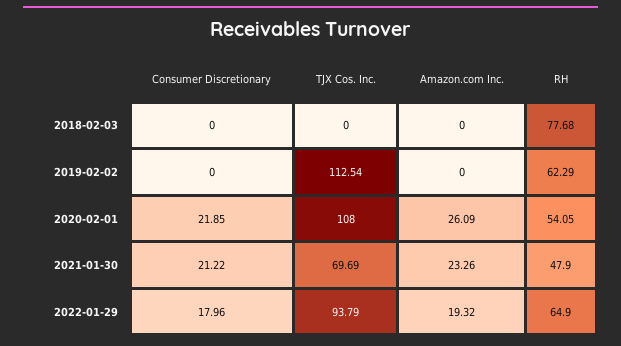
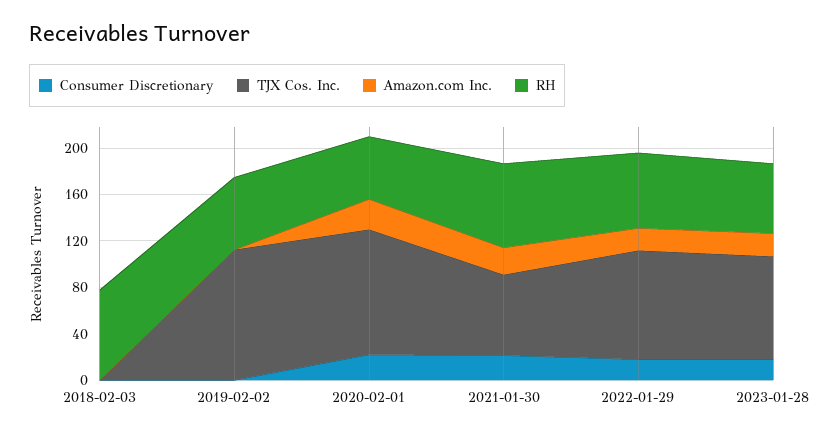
RH, 2021-01-30: 47.9 -> 70
Consumer Discretionary, 2023-01-28: none -> 20
TJX Cos. Inc., 2023-01-28: none -> 90
Amazon.com Inc., 2023-01-28: none -> 20
RH, 2023-01-28: none -> 60

